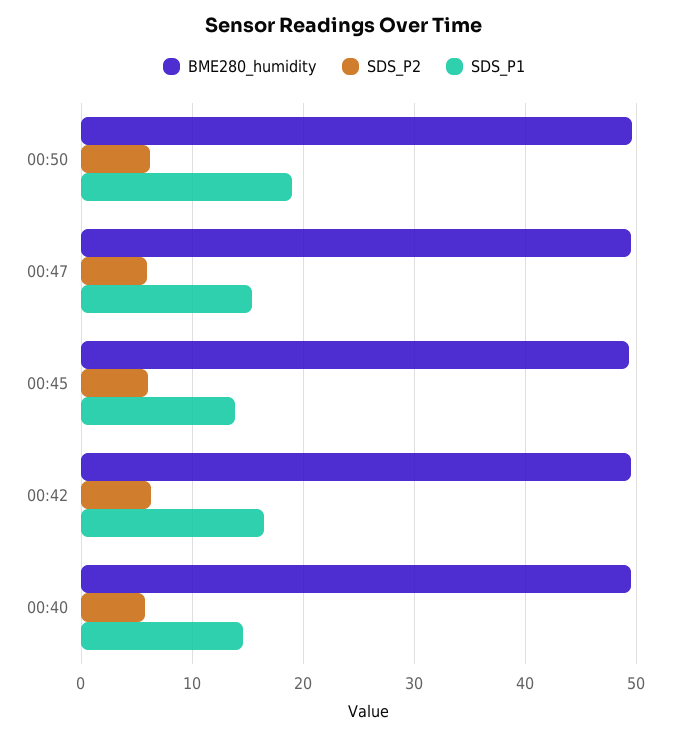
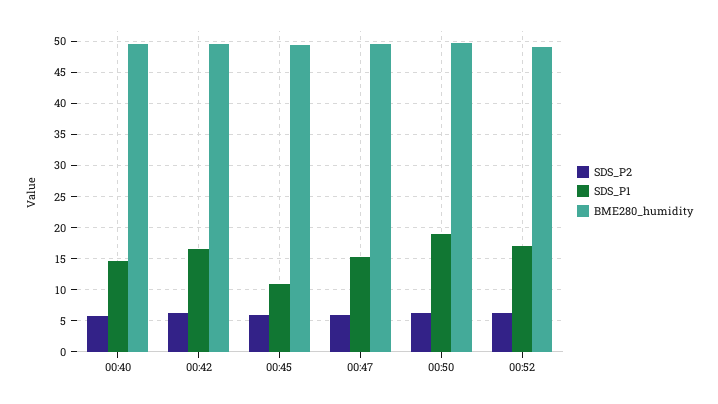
SDS_P1, 00:45: 14 -> 11
SDS_P2, 00:52: none -> 6
SDS_P1, 00:52: none -> 17
BME280_humidity, 00:52: none -> 49

